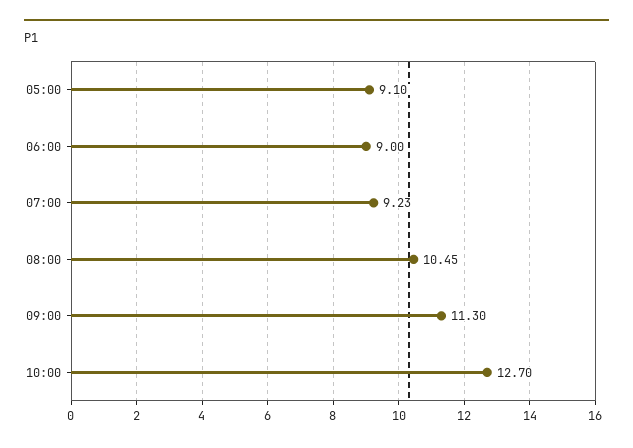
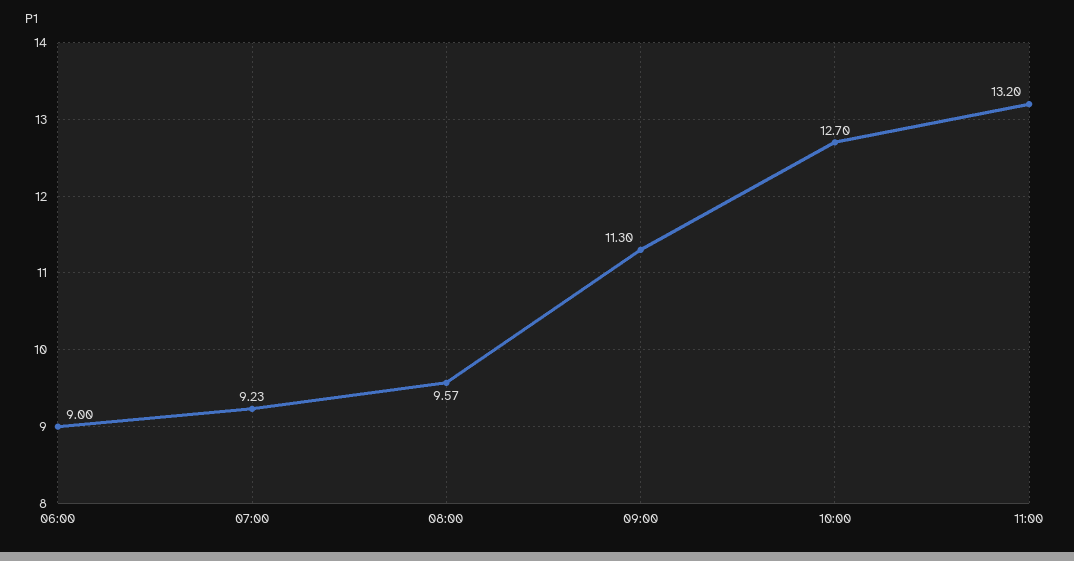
05:00: 9.1 -> none
08:00: 10.45 -> 9.57
11:00: none -> 13.2

